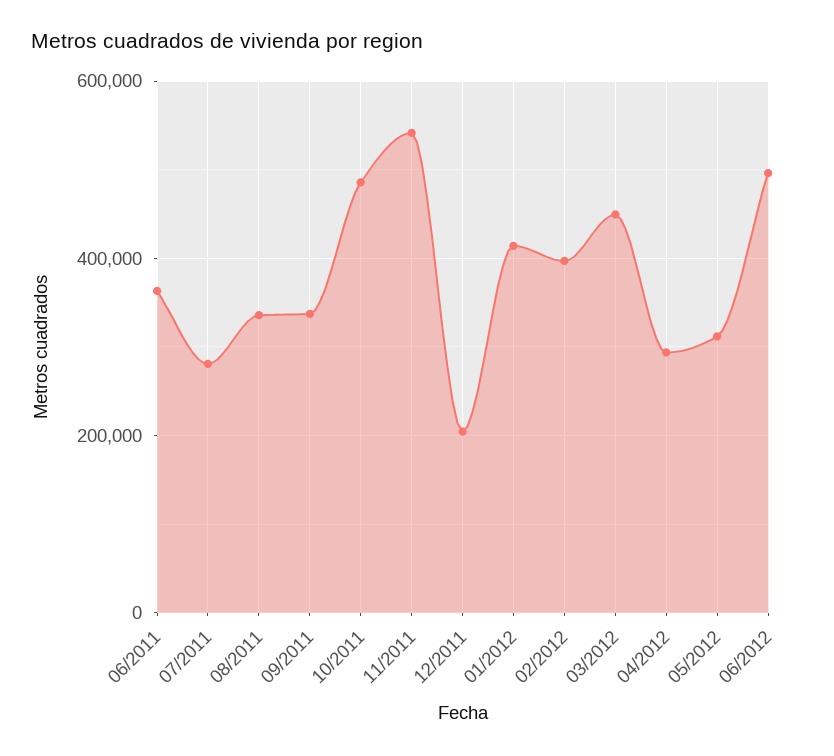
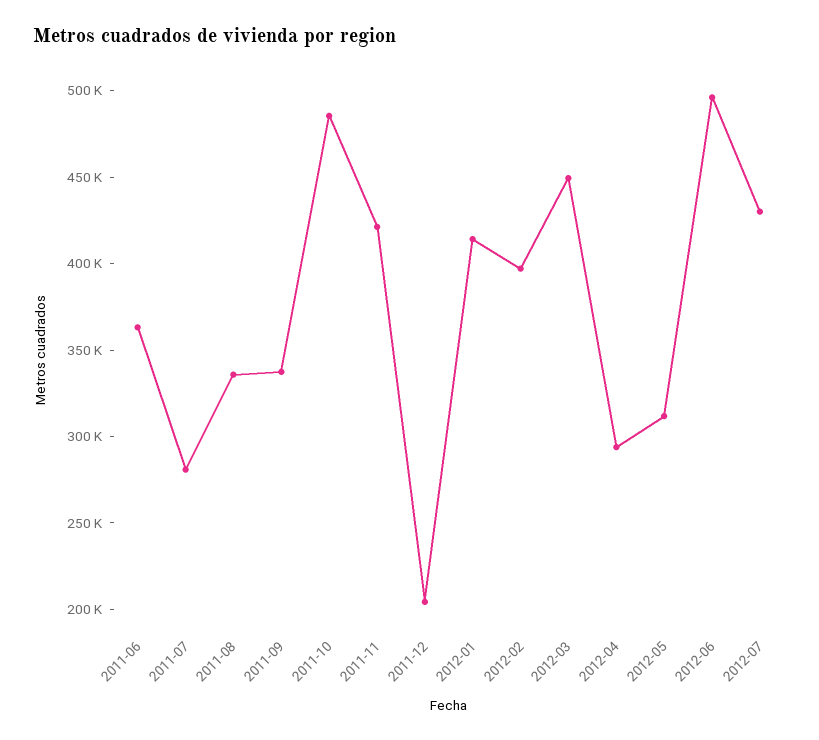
11/2011: 540000 -> 420000
2012-07: none -> 430000

